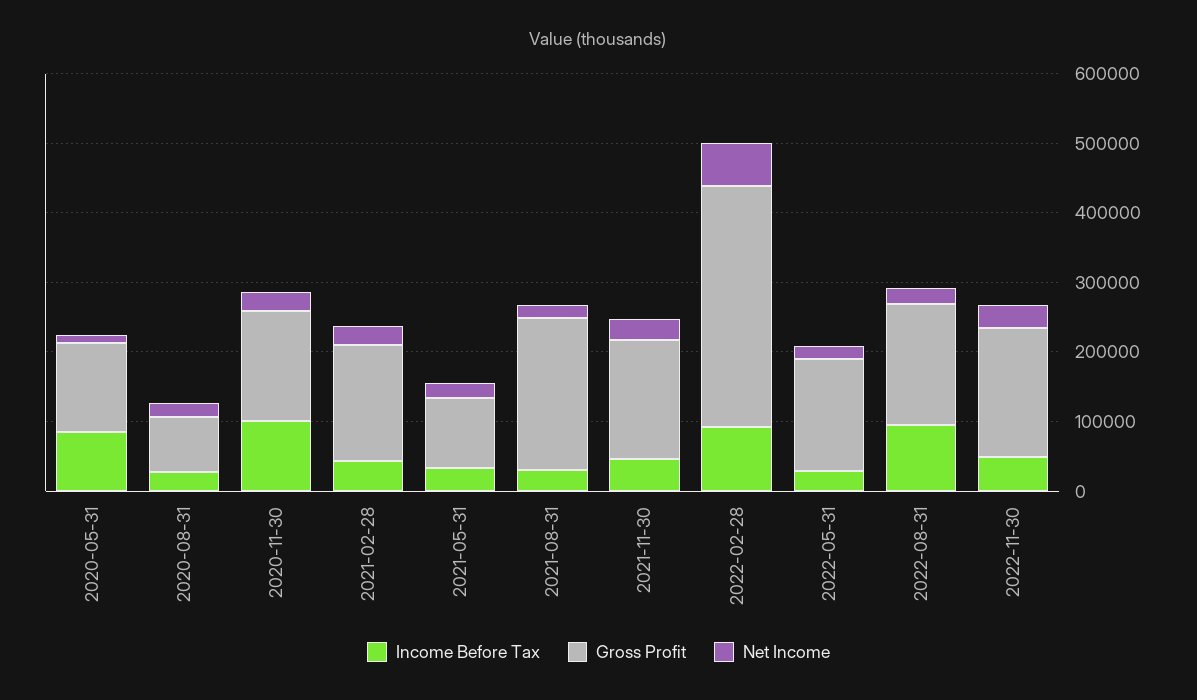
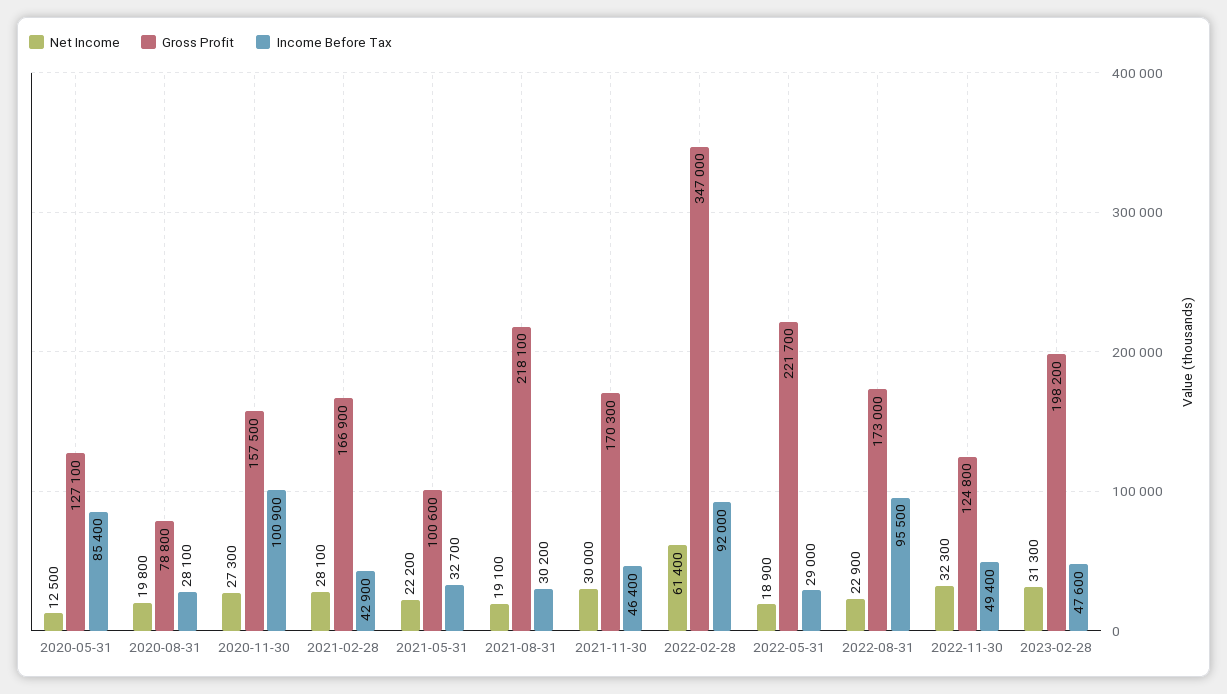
Gross Profit, 2022-05-31: 160000 -> 221700
Gross Profit, 2022-11-30: 180000 -> 124800
Net Income, 2023-02-28: none -> 31300
Gross Profit, 2023-02-28: none -> 198200
Income Before Tax, 2023-02-28: none -> 47600

